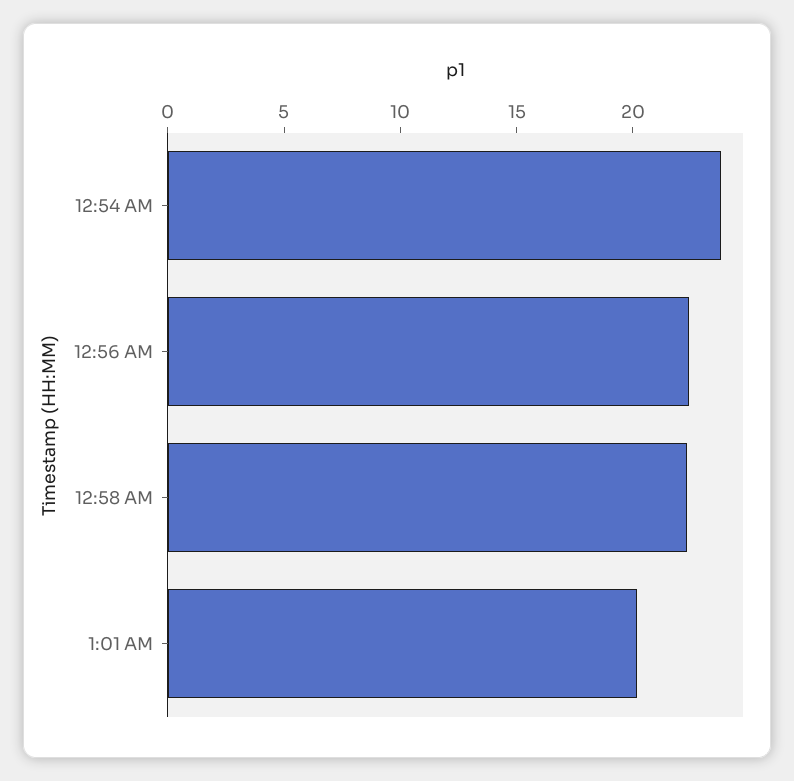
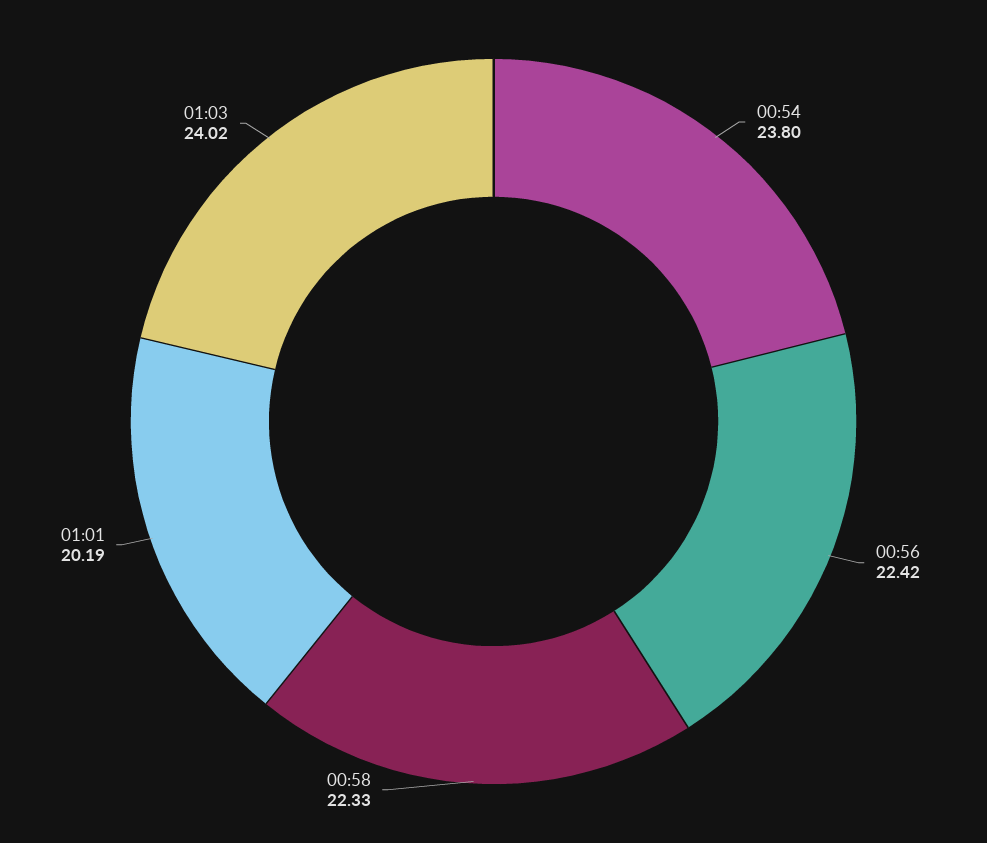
01:03: none -> 24.02

